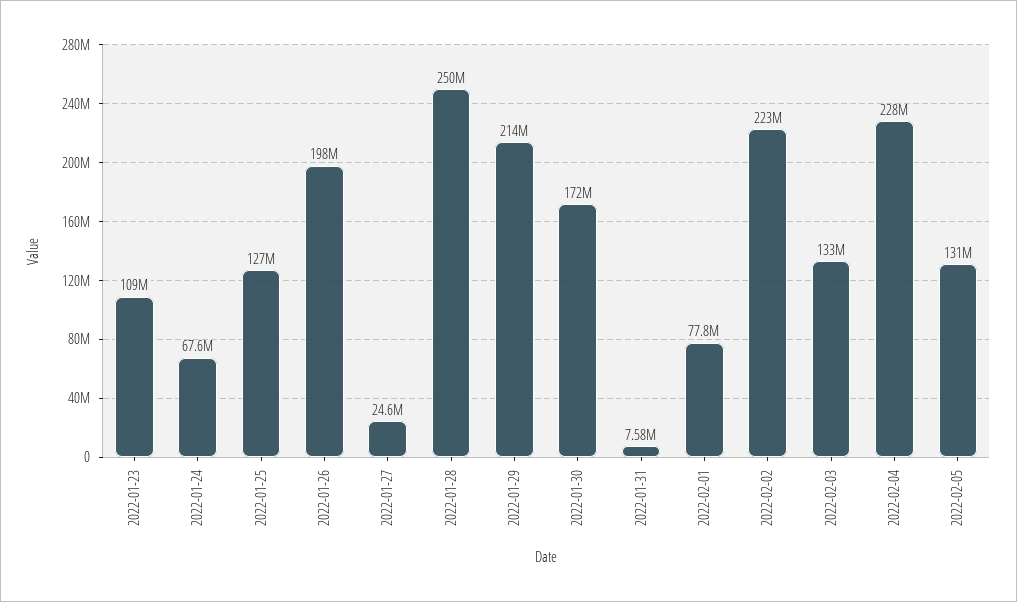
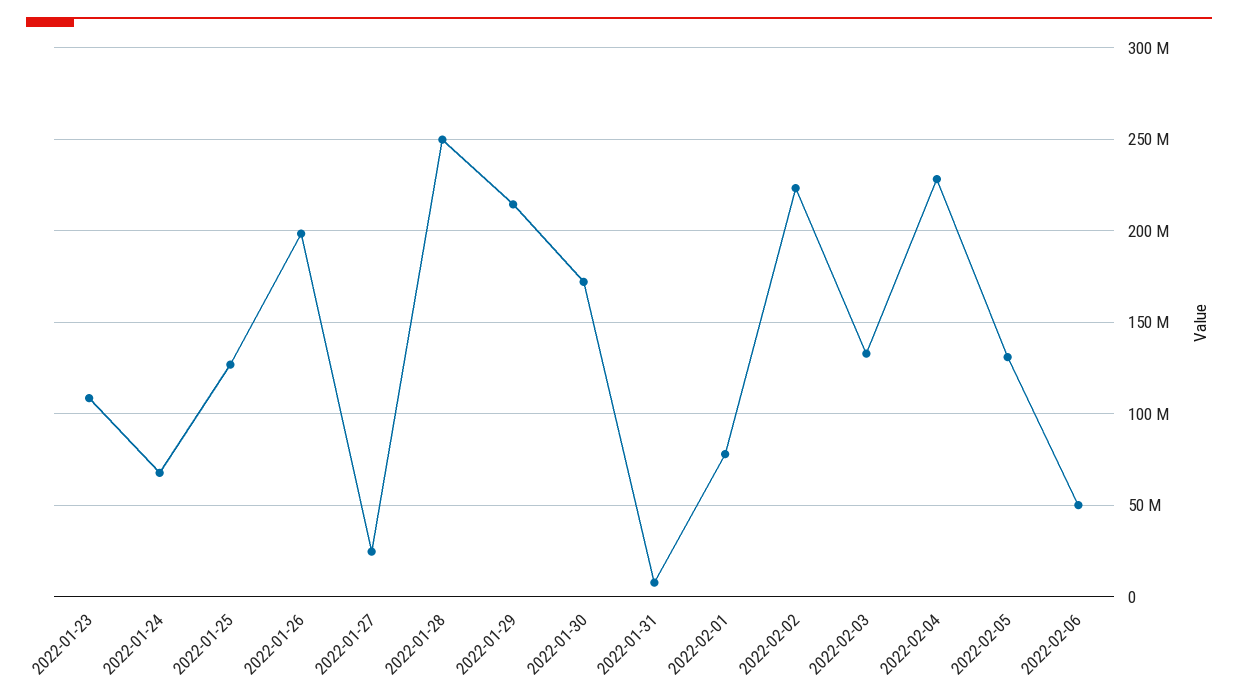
2022-02-06: none -> 50000000

